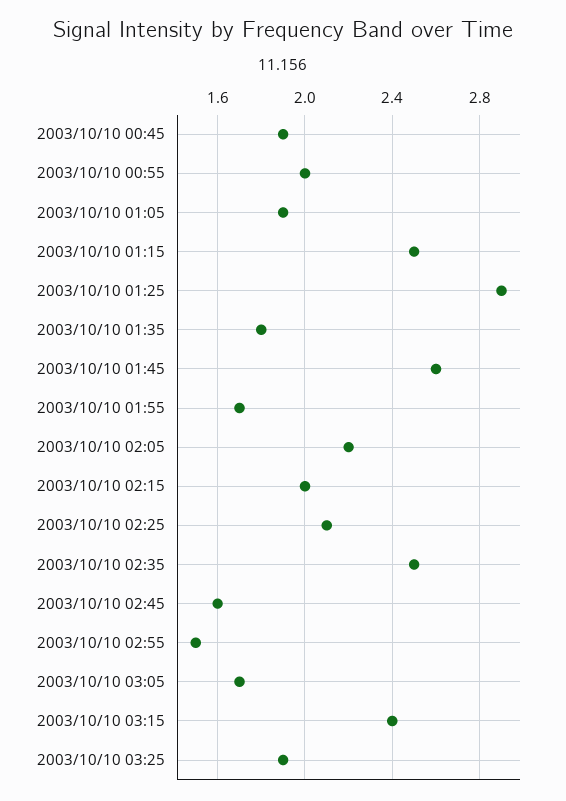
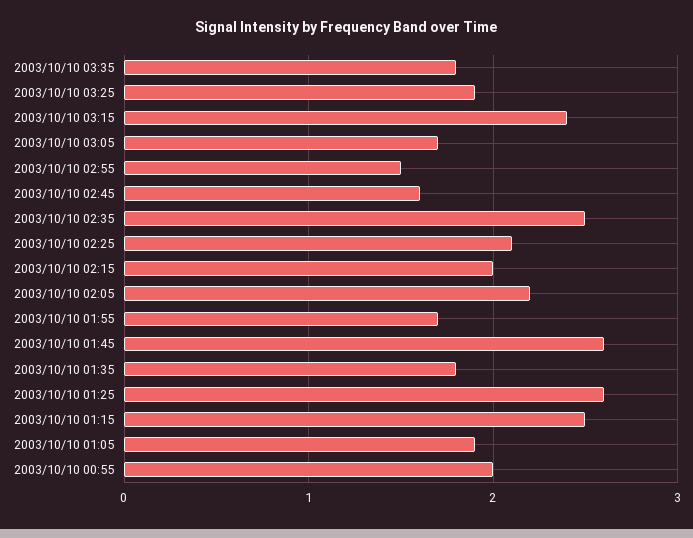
2003/10/10 00:45: 1.9 -> none
2003/10/10 01:25: 2.9 -> 2.6
2003/10/10 03:35: none -> 1.8

